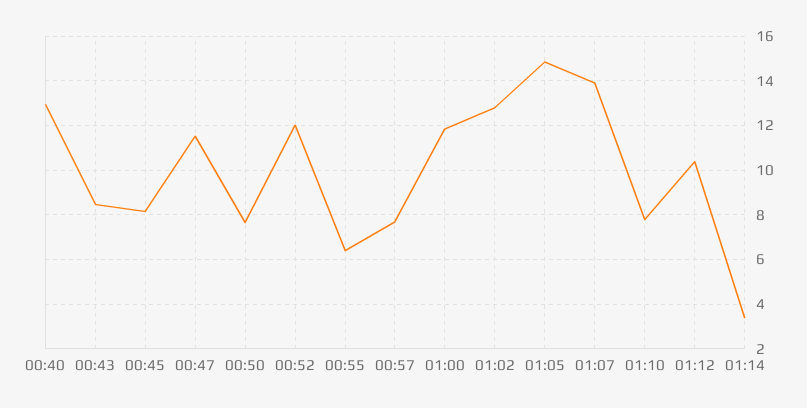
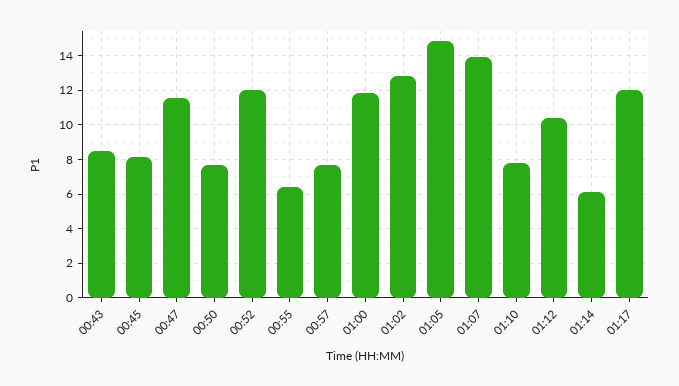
00:40: 13 -> none
01:14: 3.5 -> 6
01:17: none -> 12

